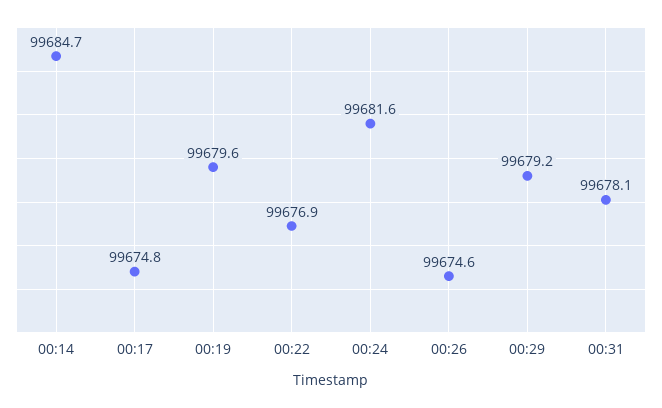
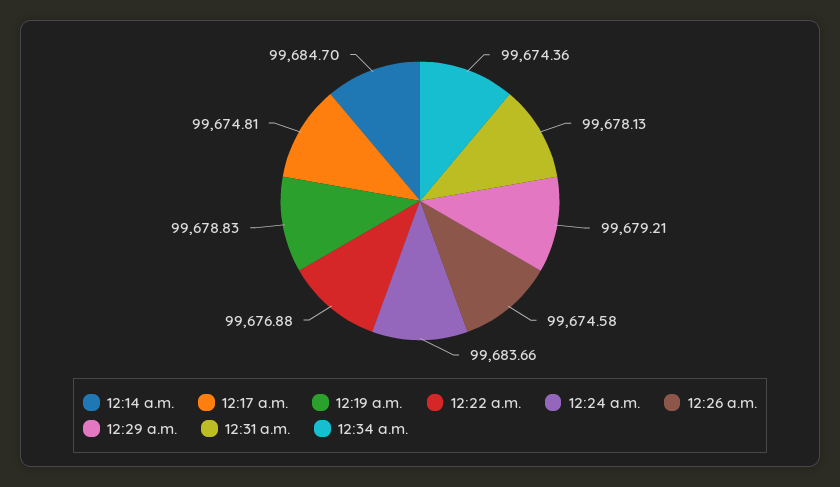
00:19: 99679.6 -> 99678.83
00:24: 99681.6 -> 99683.66
12:34 a.m.: none -> 99674.36

